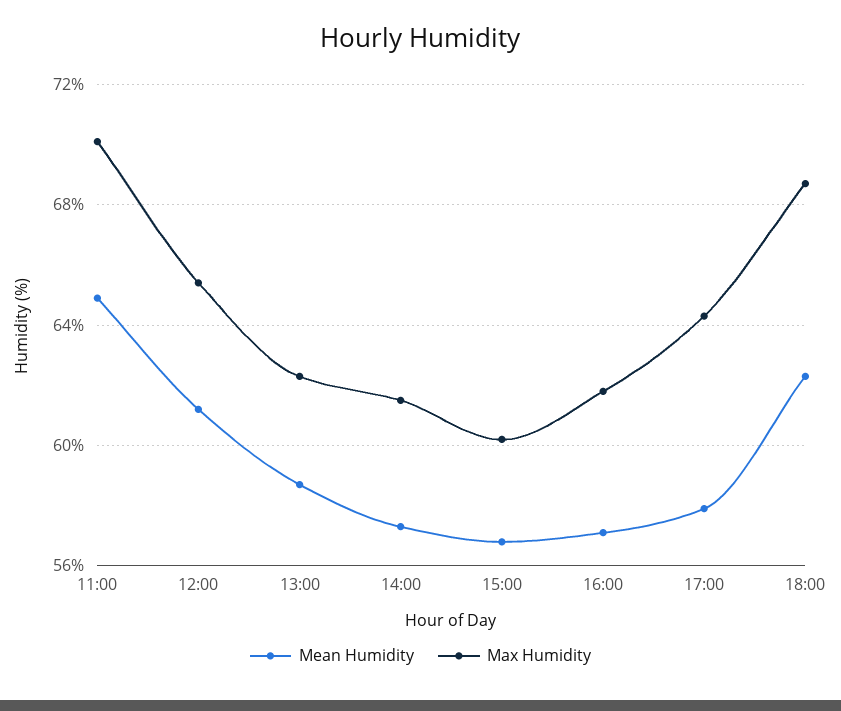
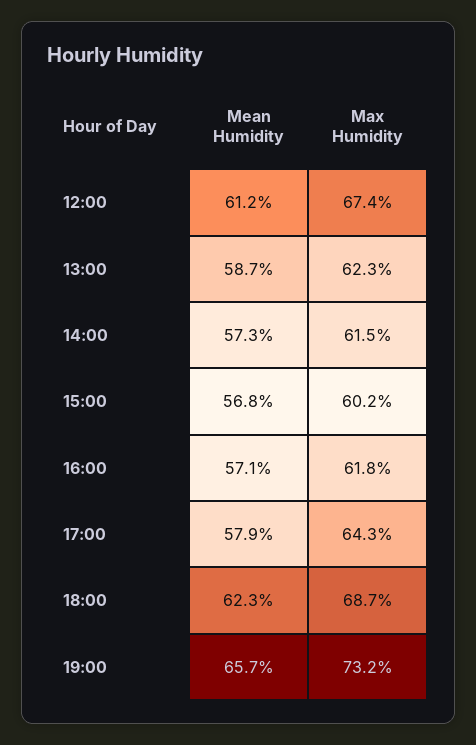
Mean Humidity, 11:00: 65 -> none
Max Humidity, 11:00: 70 -> none
Max Humidity, 12:00: 65.5 -> 67.4
Mean Humidity, 19:00: none -> 65.7
Max Humidity, 19:00: none -> 73.2

